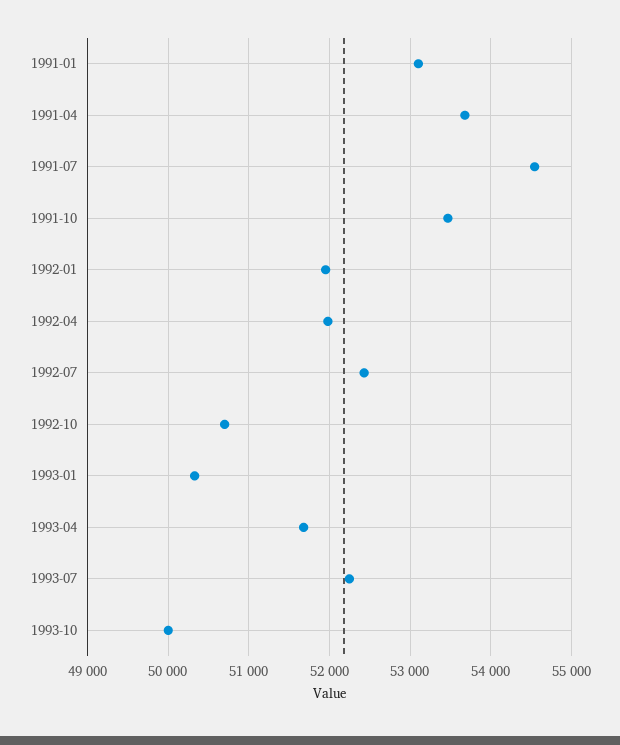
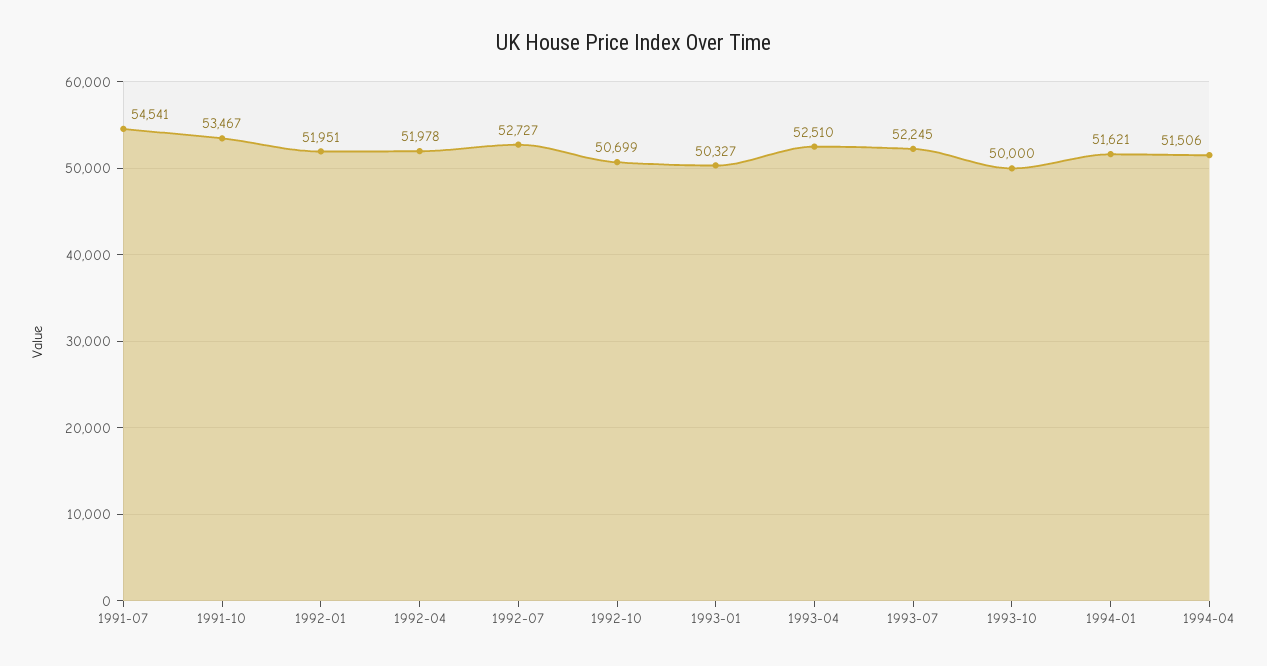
1991-01: 53100 -> none
1991-04: 53700 -> none
1992-07: 52400 -> 52727
1993-04: 51700 -> 52510
1994-01: none -> 51621
1994-04: none -> 51506

